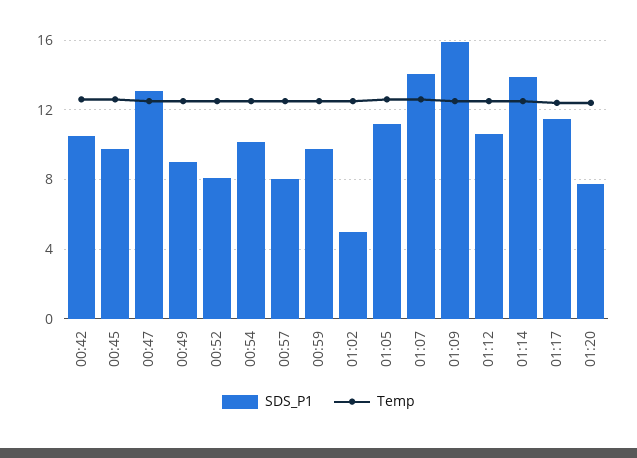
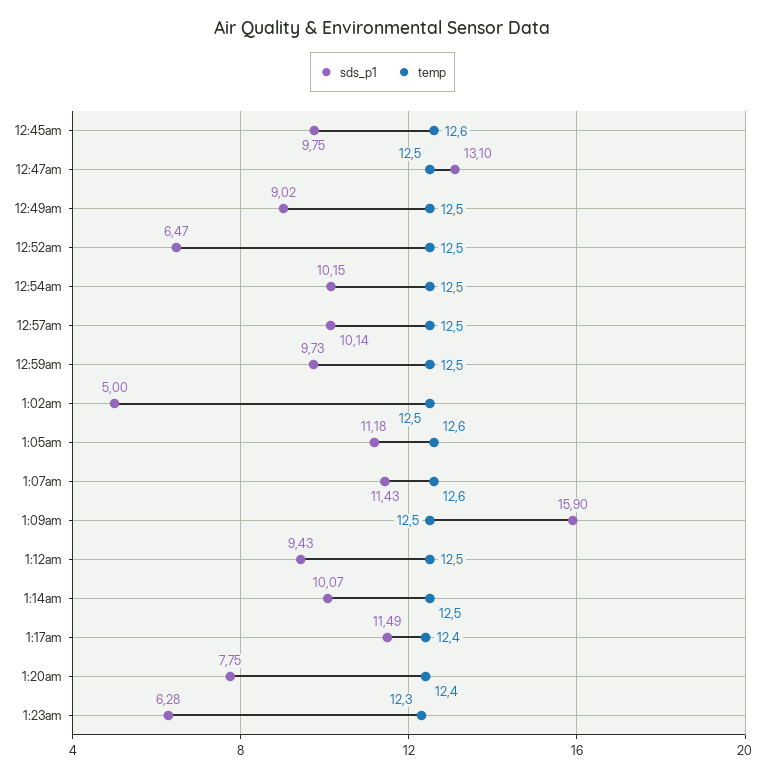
SDS_P1, 00:42: 10.5 -> none
Temp, 00:42: 12.5 -> none
SDS_P1, 00:52: 8 -> 6.47
SDS_P1, 00:57: 8 -> 10.14
SDS_P1, 01:07: 14 -> 11.43
SDS_P1, 01:12: 10.5 -> 9.43
SDS_P1, 01:14: 14 -> 10.07
SDS_P1, 1:23am: none -> 6.28
Temp, 1:23am: none -> 12.3

